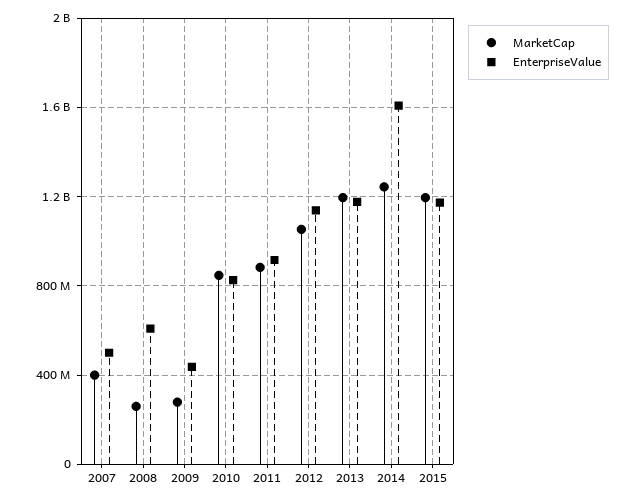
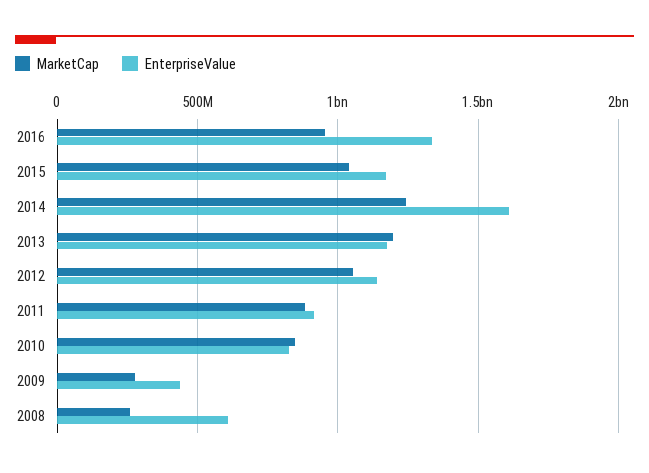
MarketCap, 2007: 400000000 -> none
EnterpriseValue, 2007: 500000000 -> none
MarketCap, 2015: 1200000000 -> 1050000000
MarketCap, 2016: none -> 950000000
EnterpriseValue, 2016: none -> 1350000000

